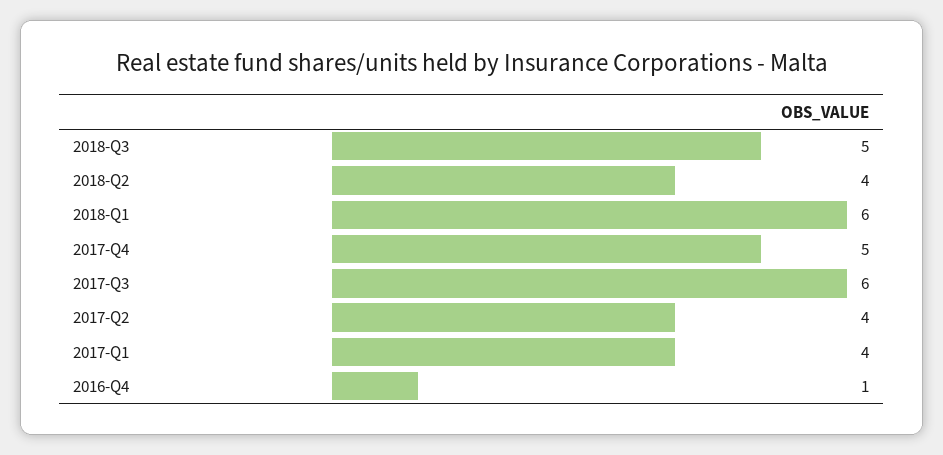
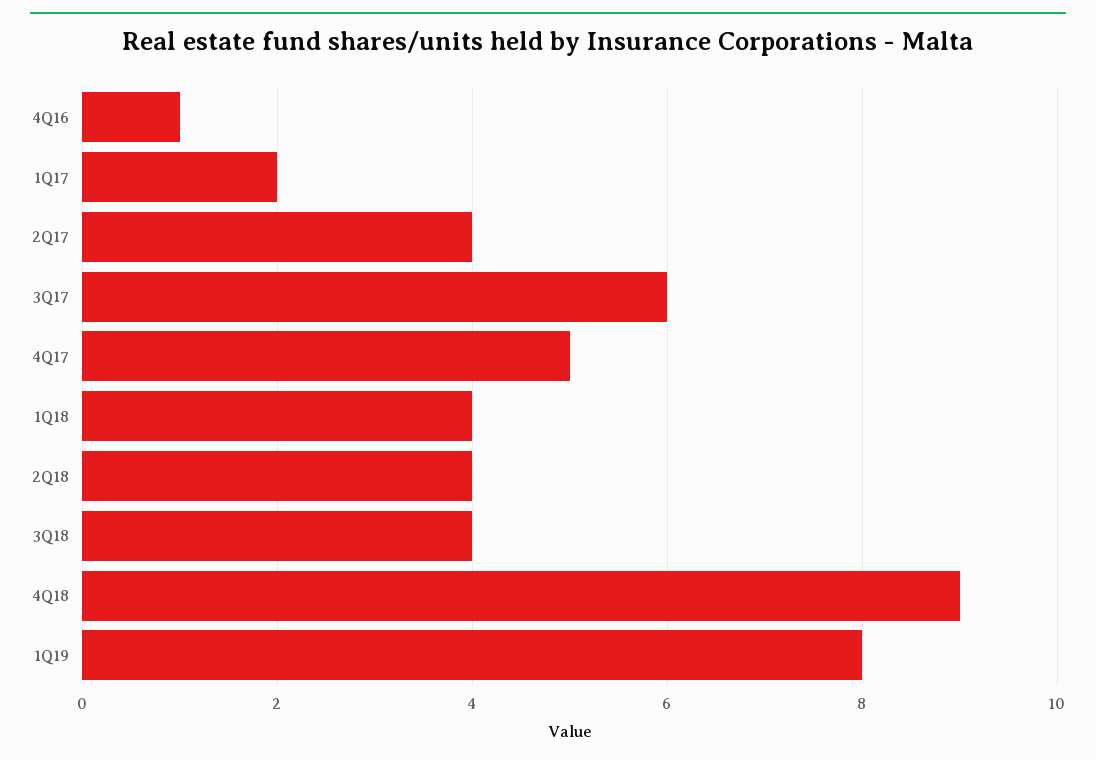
2018-Q3: 5 -> 4
2018-Q1: 6 -> 4
2017-Q1: 4 -> 2
4Q18: none -> 9
1Q19: none -> 8

